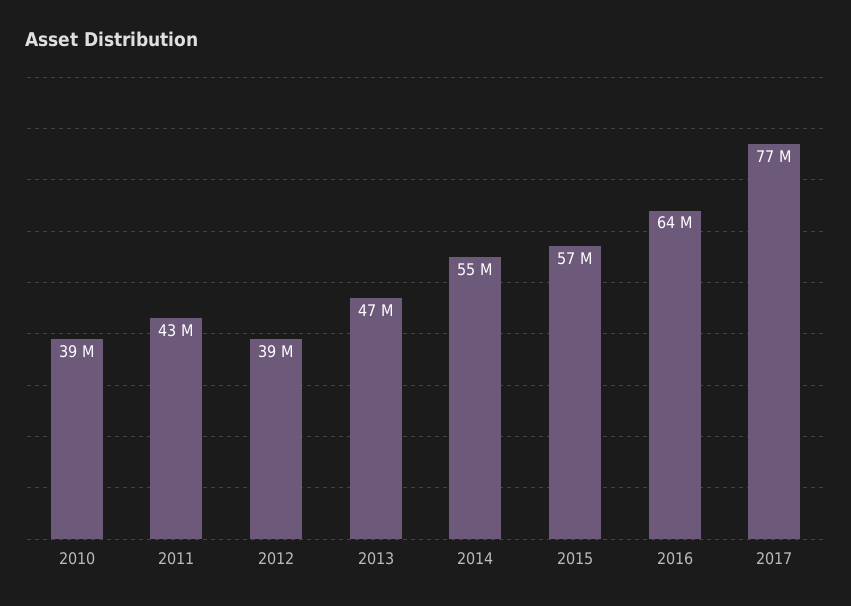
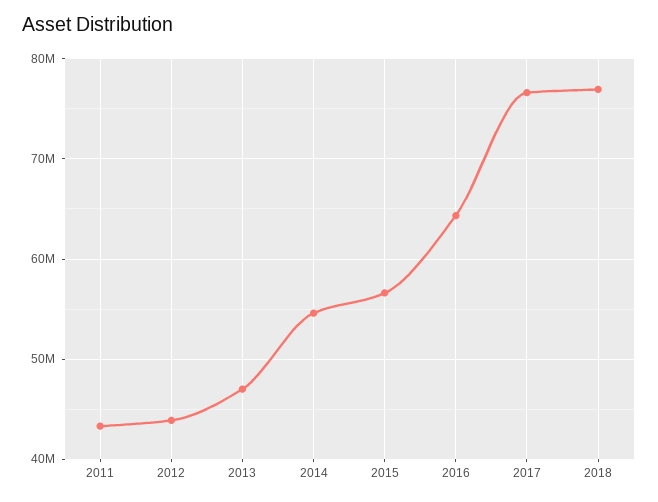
2010: 39000000 -> none
2012: 39000000 -> 44000000
2018: none -> 77000000

